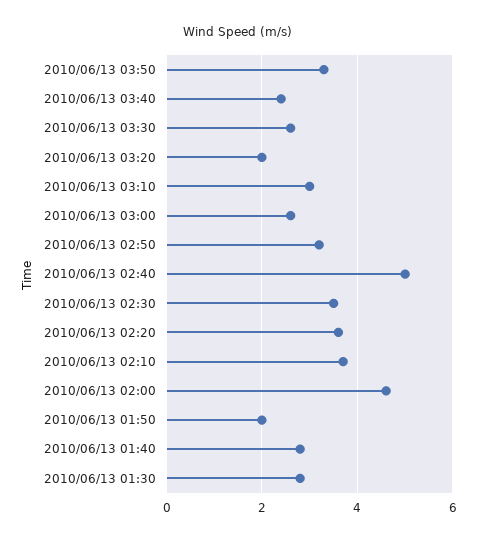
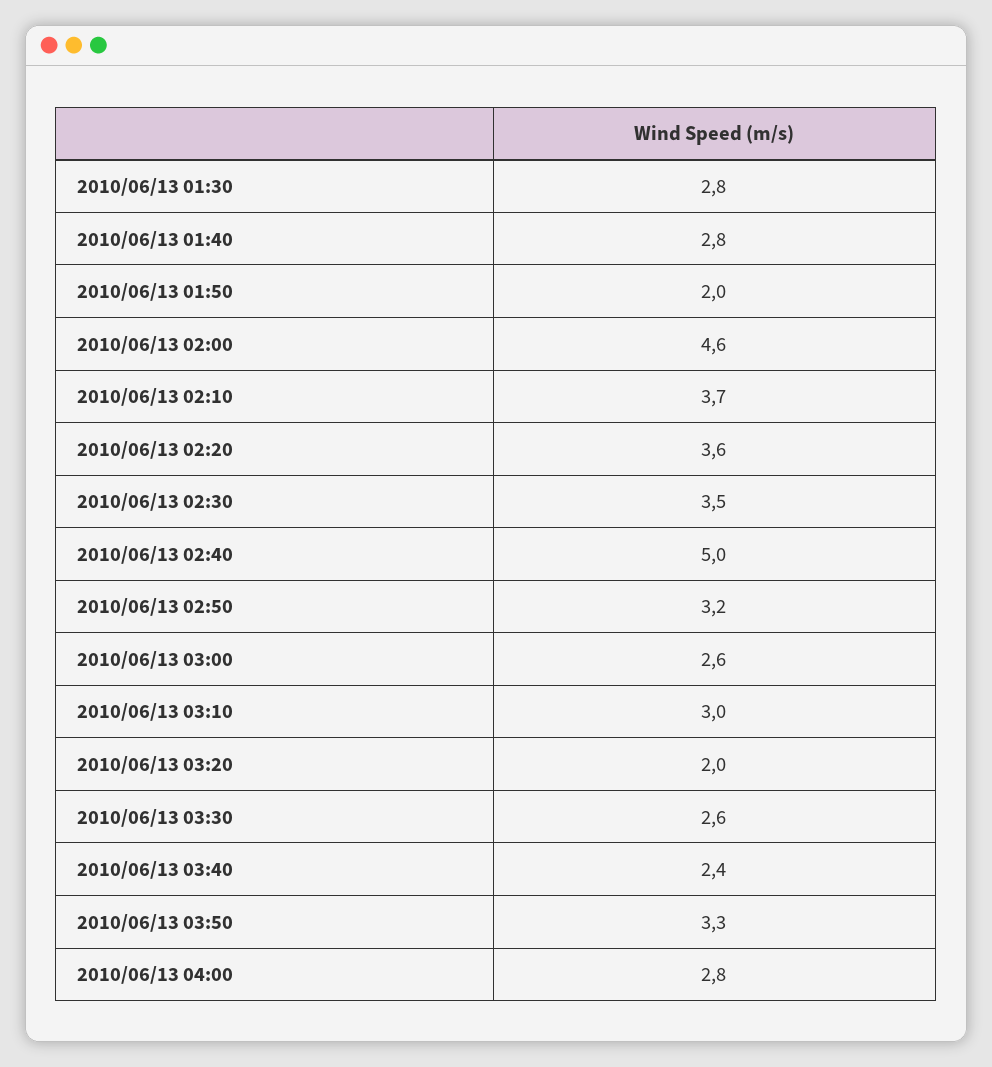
2010/06/13 04:00: none -> 2.8

